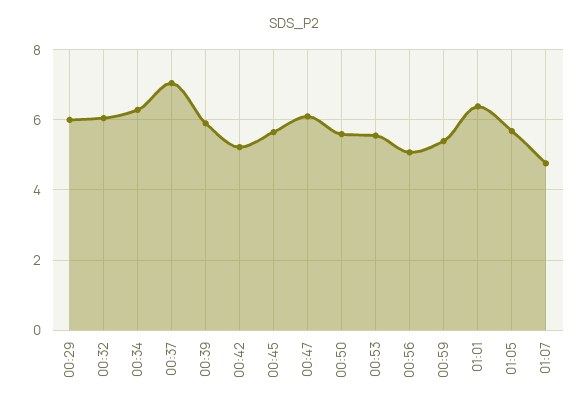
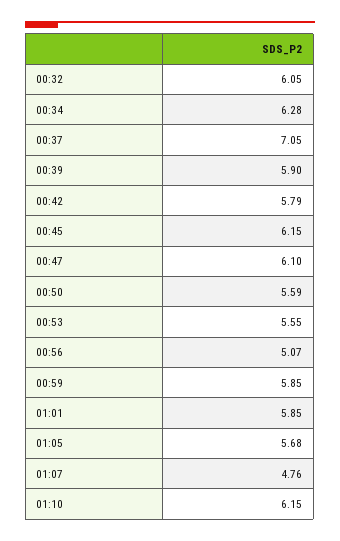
00:29: 6 -> none
00:42: 5.2 -> 5.79
00:45: 5.6 -> 6.15
00:59: 5.4 -> 5.85
01:01: 6.4 -> 5.85
01:10: none -> 6.15

